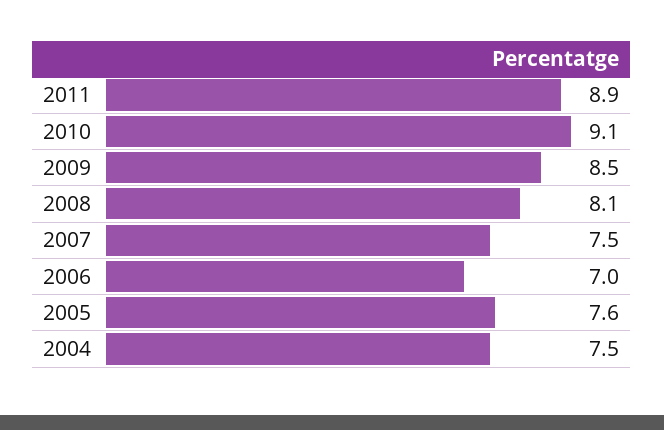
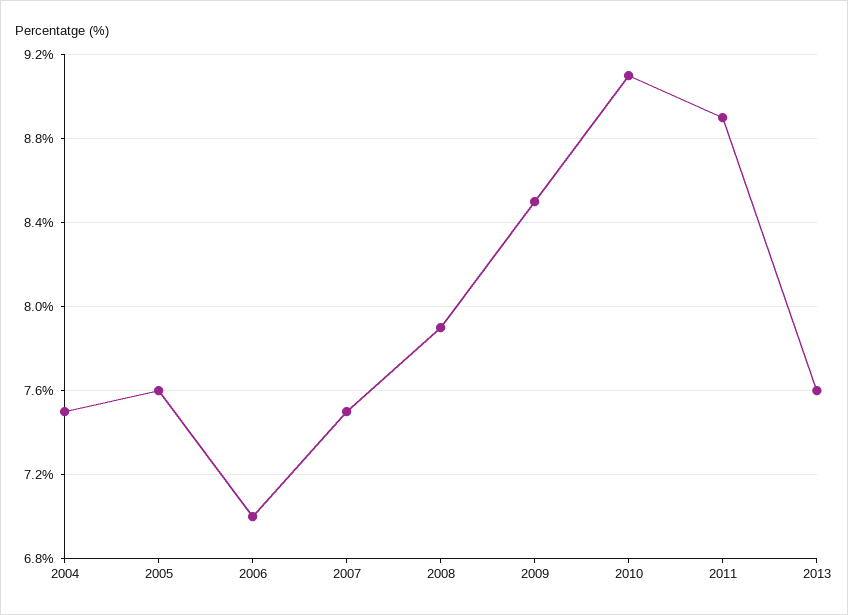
2008: 8.1 -> 7.9
2013: none -> 7.6

